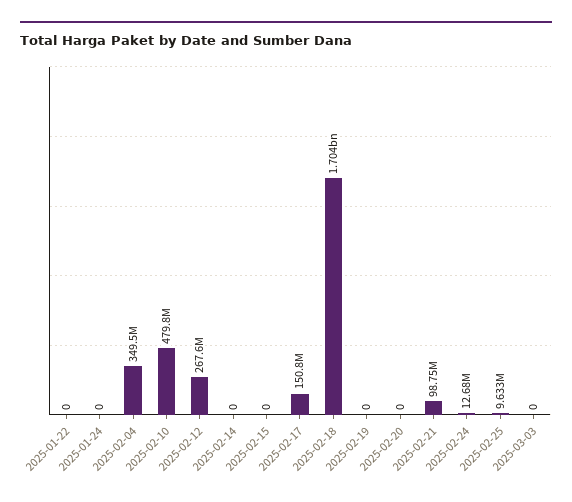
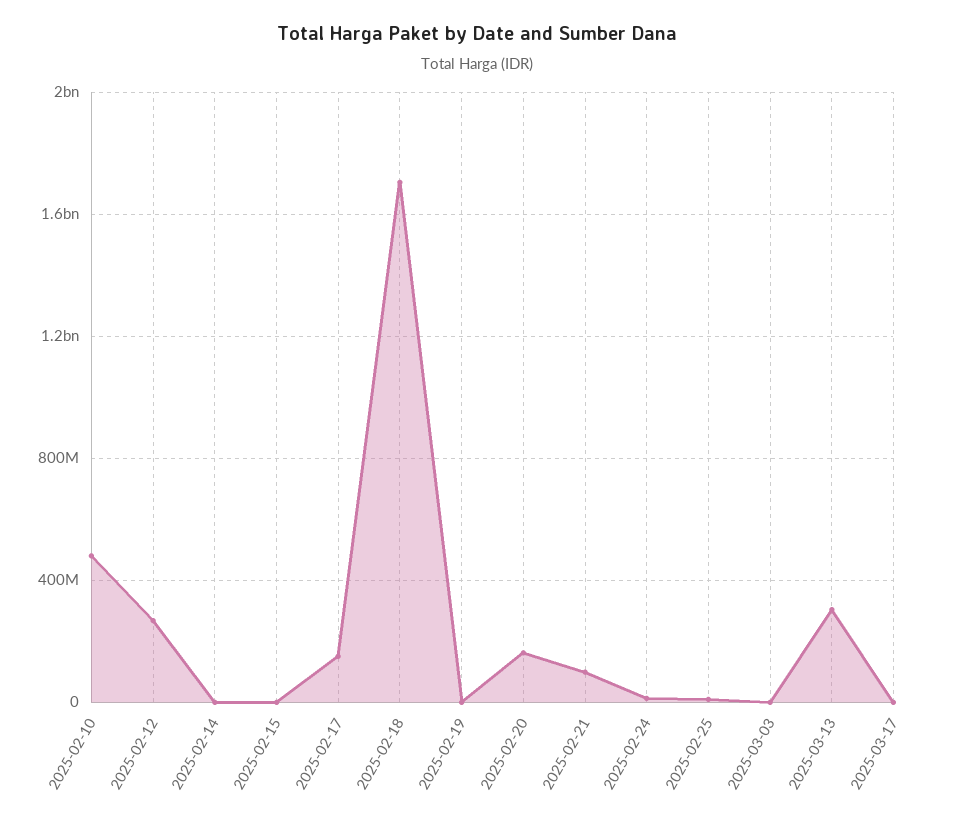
2025-01-22: 0 -> none
2025-01-24: 0 -> none
2025-02-04: 349500000 -> none
2025-02-20: 0 -> 150000000
2025-03-13: none -> 300000000
2025-03-17: none -> 0

